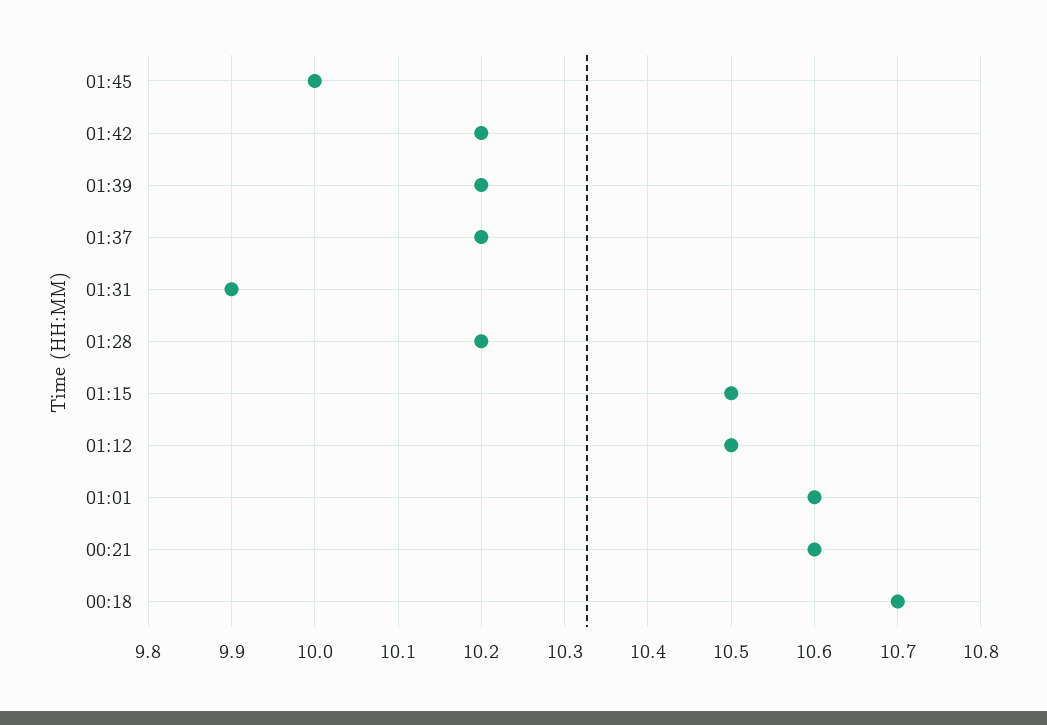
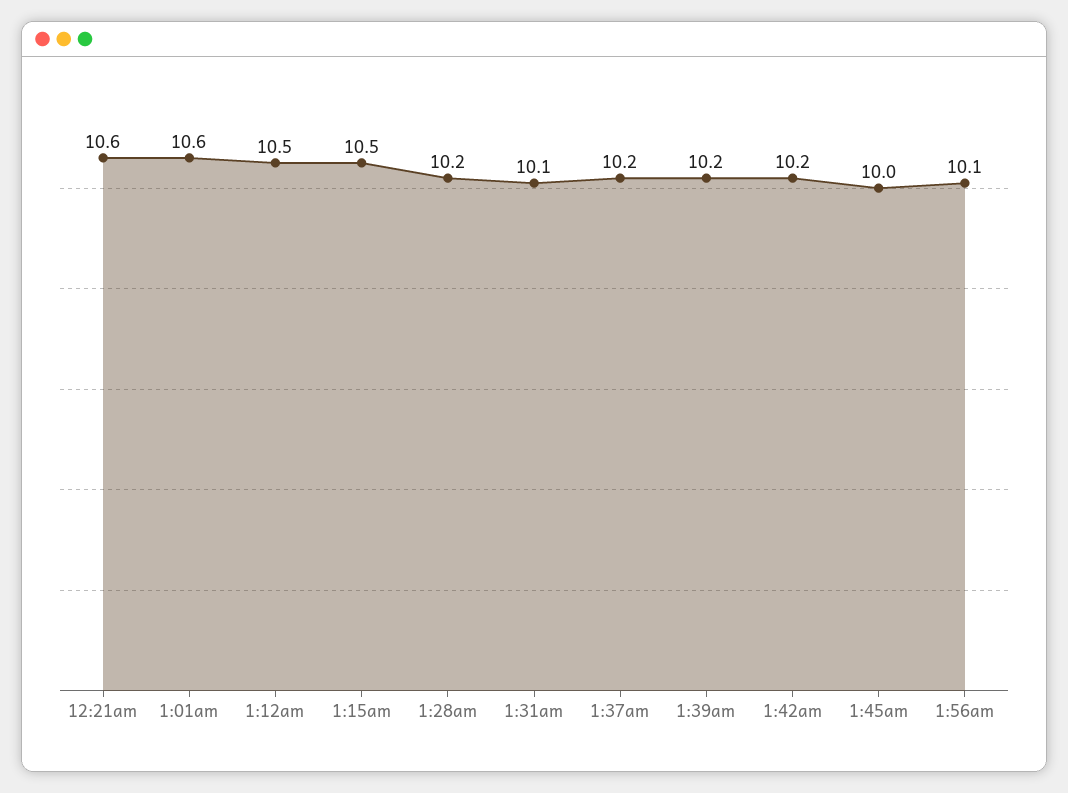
01:31: 9.9 -> 10.1
00:18: 10.7 -> none
1:56am: none -> 10.1

